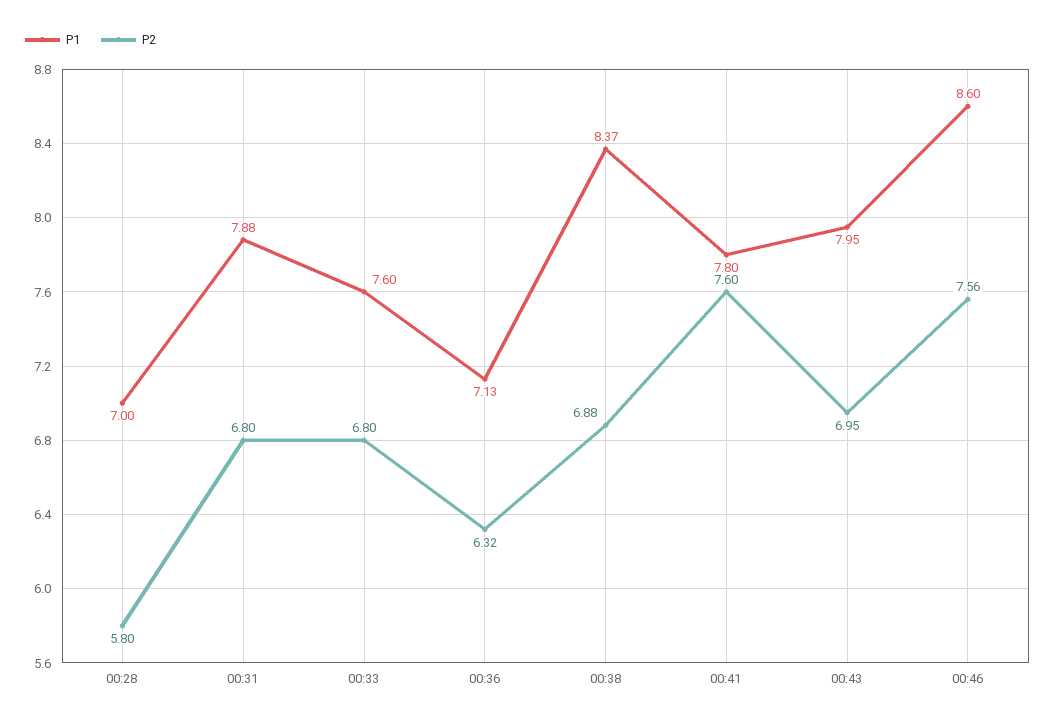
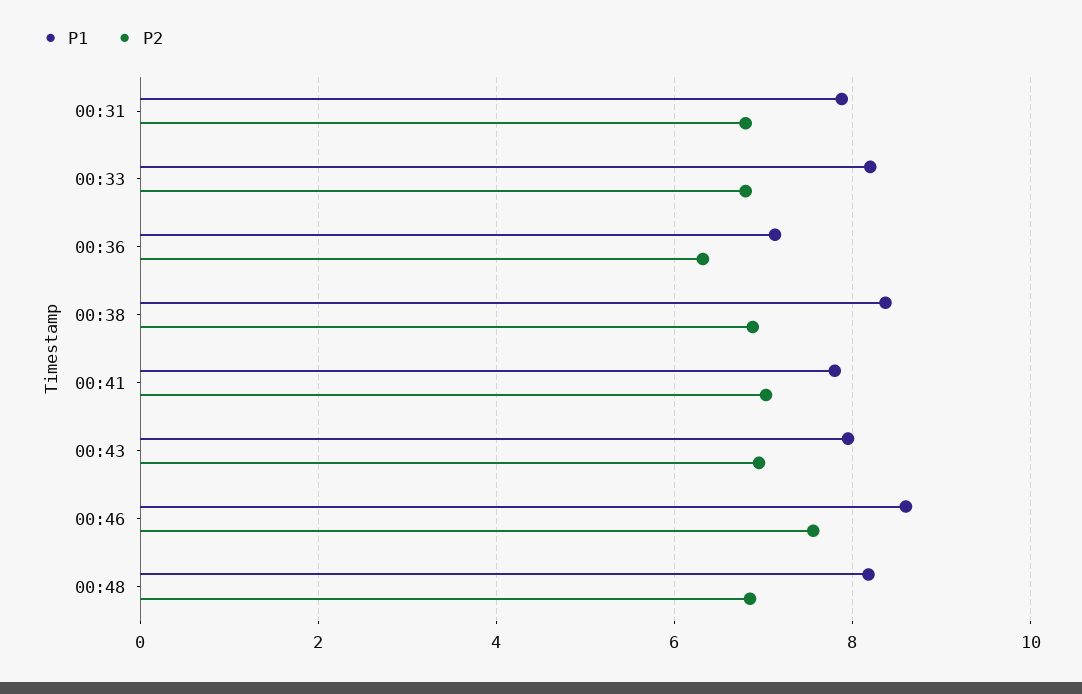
P1, 00:28: 7 -> none
P2, 00:28: 5.8 -> none
P1, 00:33: 7.6 -> 8.2
P2, 00:41: 7.6 -> 7
P1, 00:48: none -> 8.2
P2, 00:48: none -> 6.8

